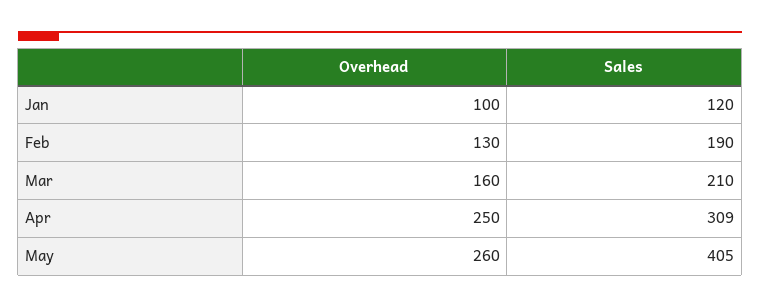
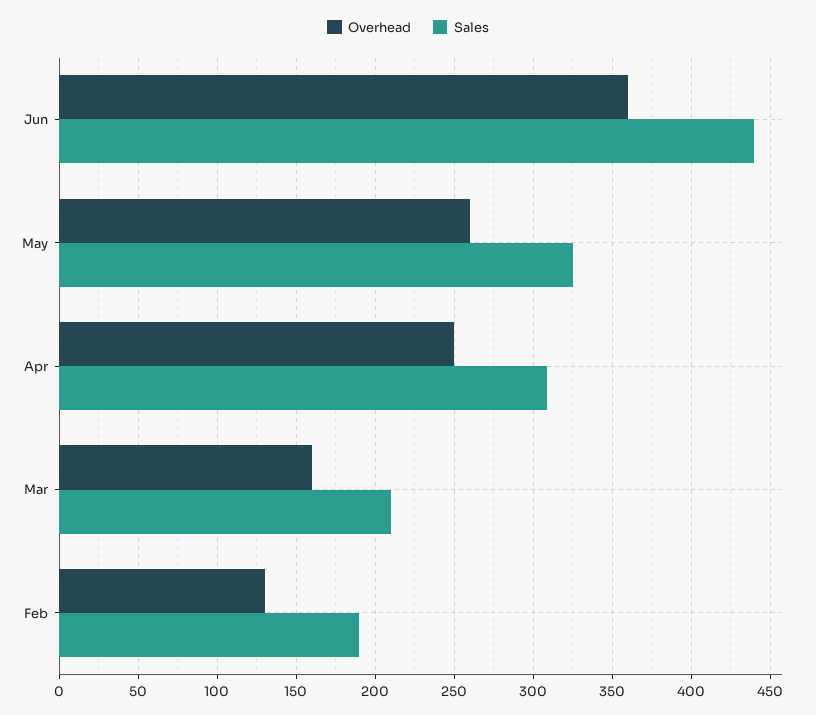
Overhead, Jan: 100 -> none
Sales, Jan: 120 -> none
Sales, May: 405 -> 325
Overhead, Jun: none -> 360
Sales, Jun: none -> 440

